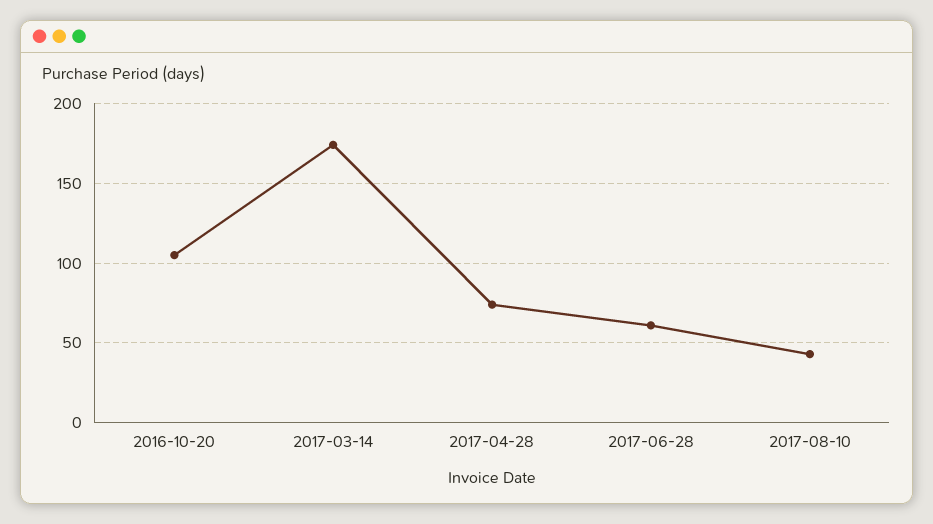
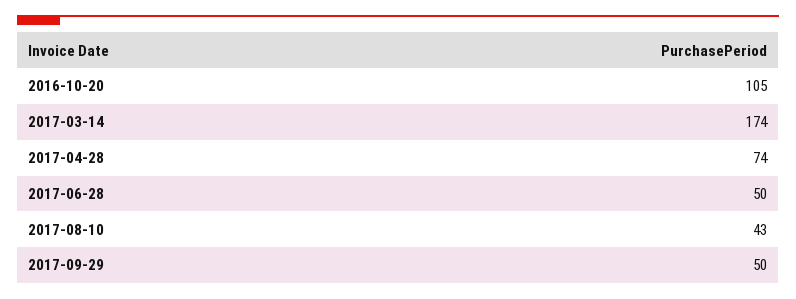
2017-06-28: 60 -> 50
2017-09-29: none -> 50

